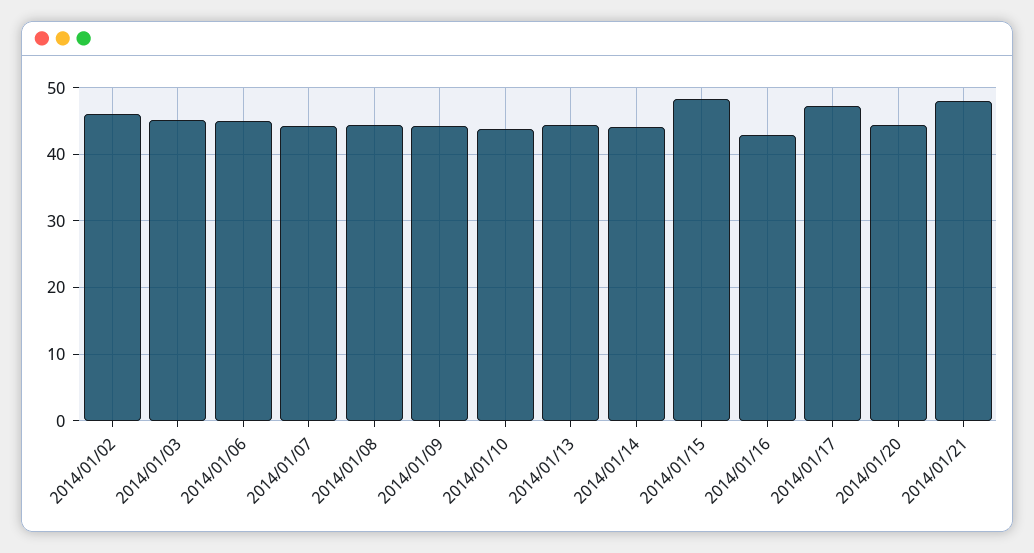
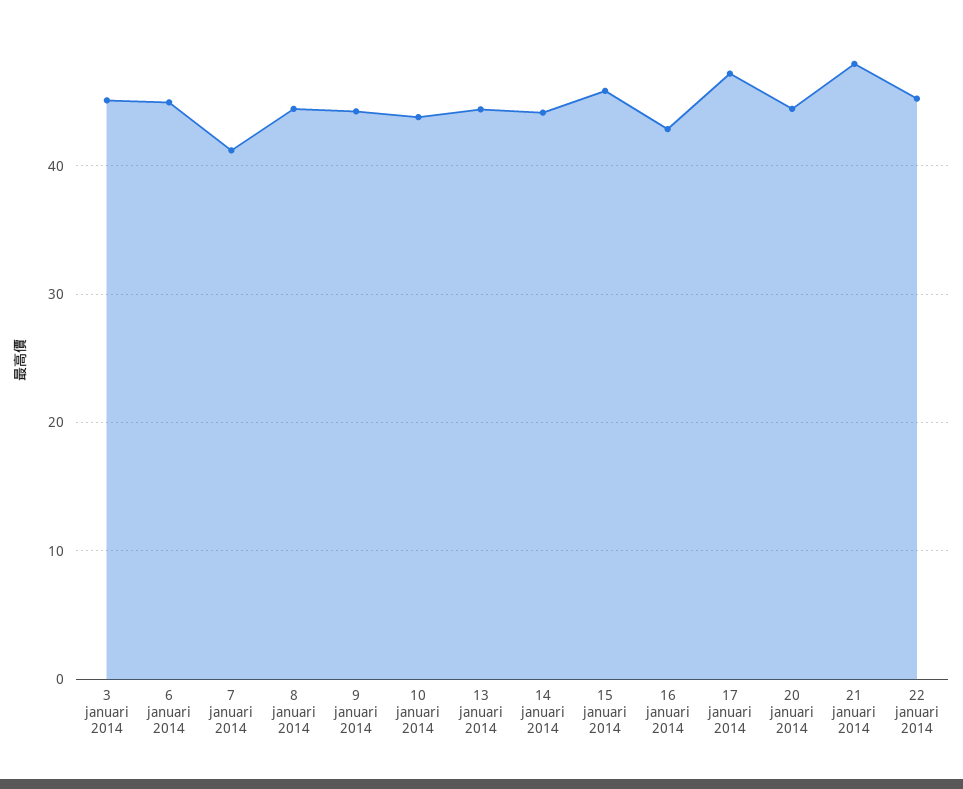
2014/01/02: 46 -> none
2014/01/07: 44 -> 41
2014/01/15: 48 -> 46
22 januari 2014: none -> 45

